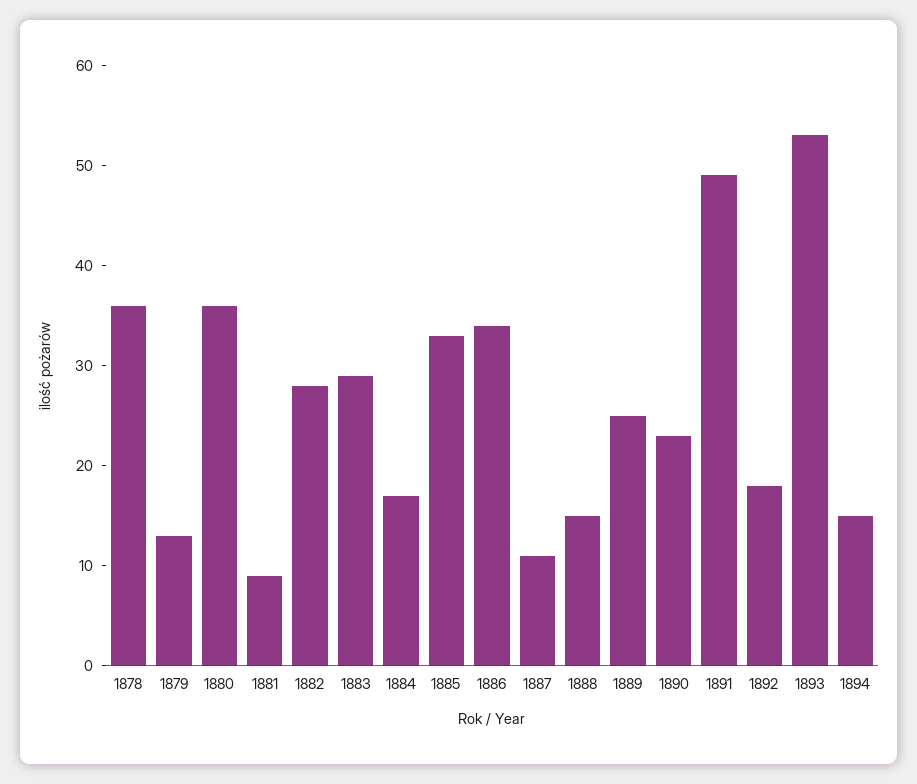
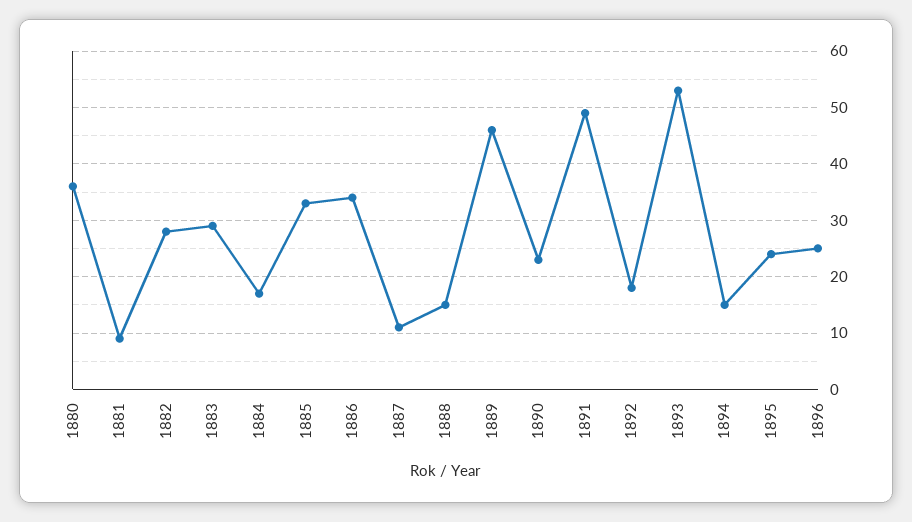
1878: 36 -> none
1879: 13 -> none
1889: 25 -> 45
1895: none -> 25
1896: none -> 25

